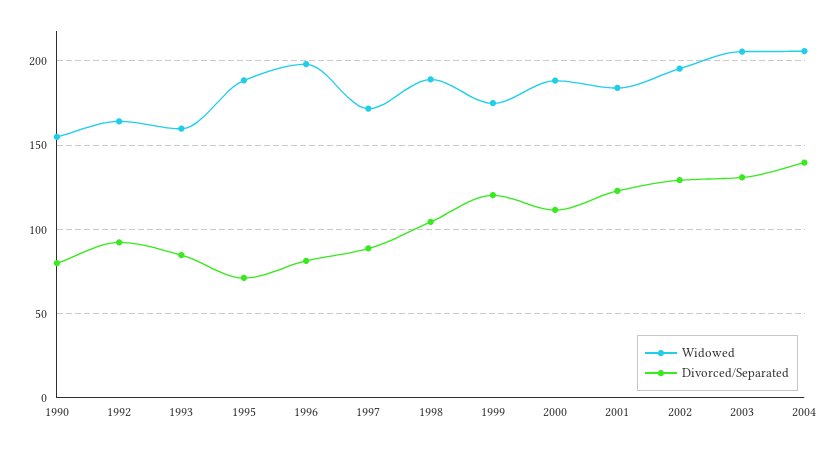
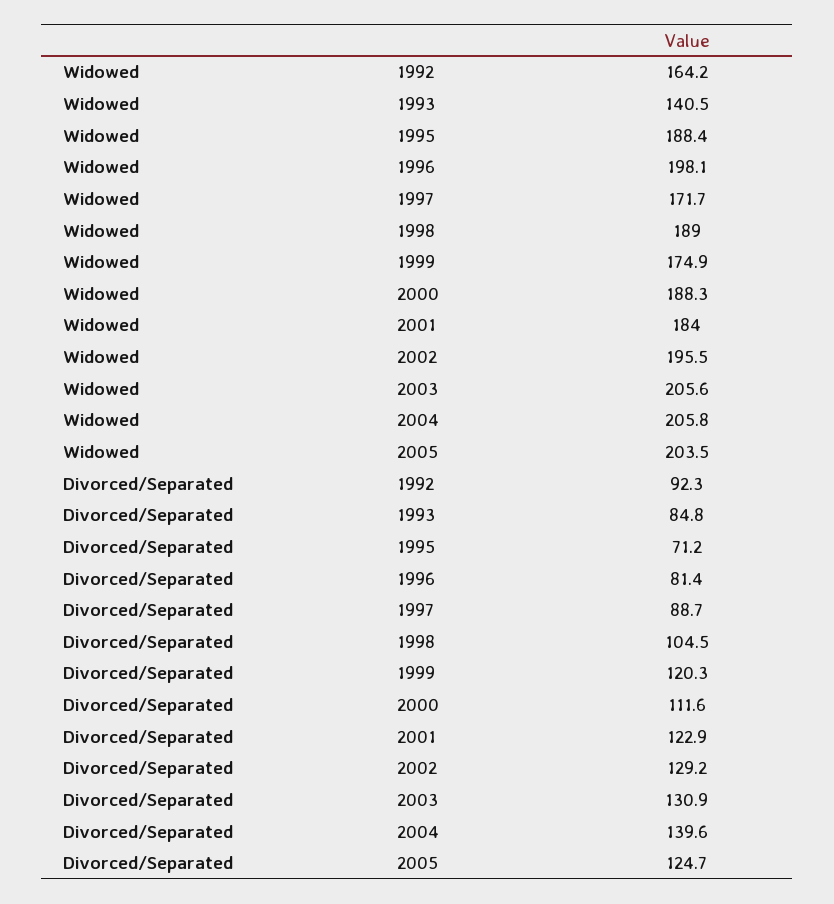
Widowed, 1990: 155 -> none
Divorced/Separated, 1990: 80 -> none
Widowed, 1993: 160 -> 140.5
Widowed, 2005: none -> 203.5
Divorced/Separated, 2005: none -> 124.7

